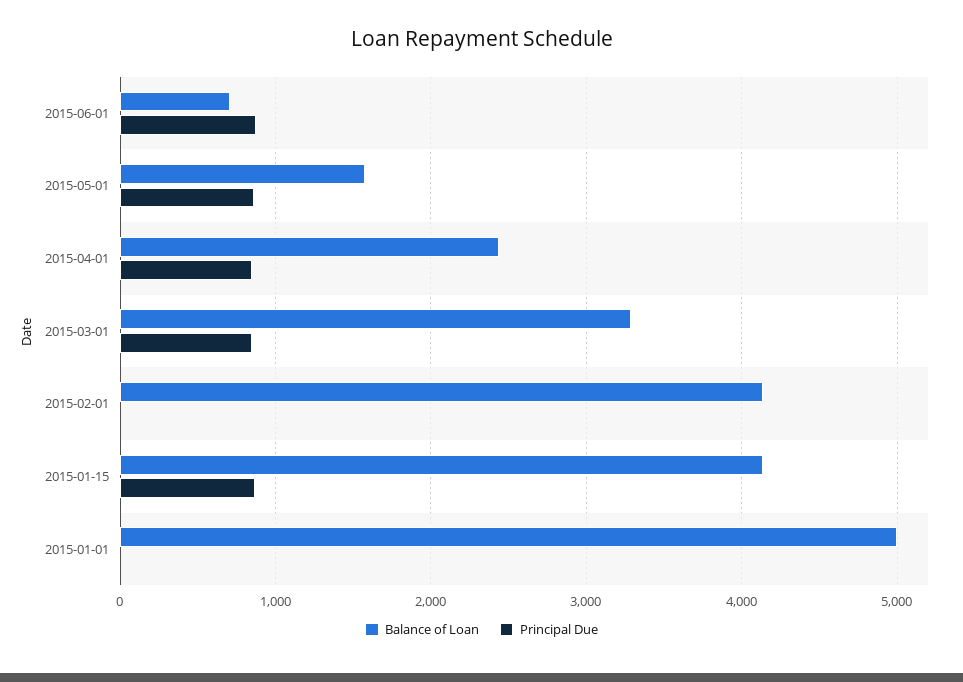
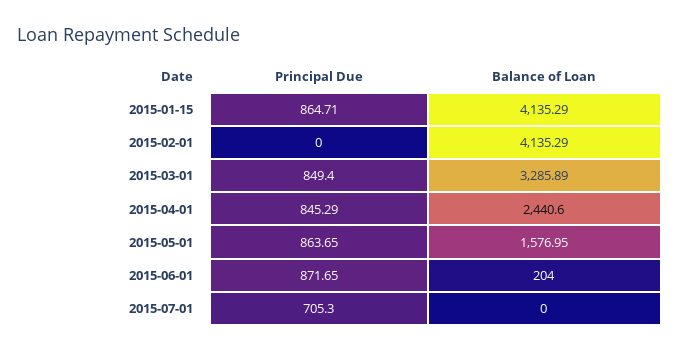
Balance of Loan, 2015-06-01: 700 -> 204
Balance of Loan, 2015-01-01: 5000 -> none
Principal Due, 2015-01-01: 0 -> none
Principal Due, 2015-07-01: none -> 705.3
Balance of Loan, 2015-07-01: none -> 0

